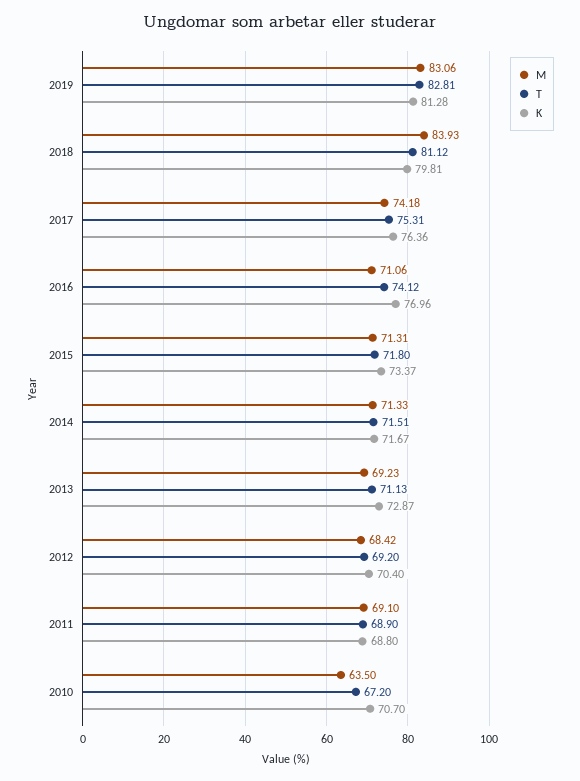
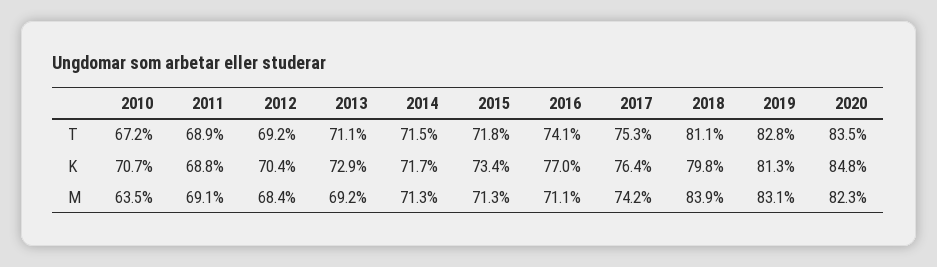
T, 2020: none -> 83.5
K, 2020: none -> 84.8
M, 2020: none -> 82.3

